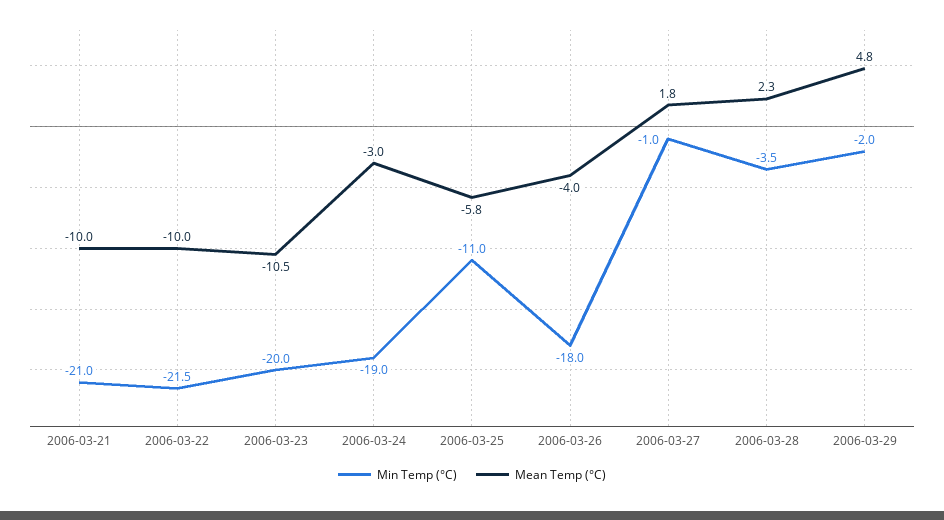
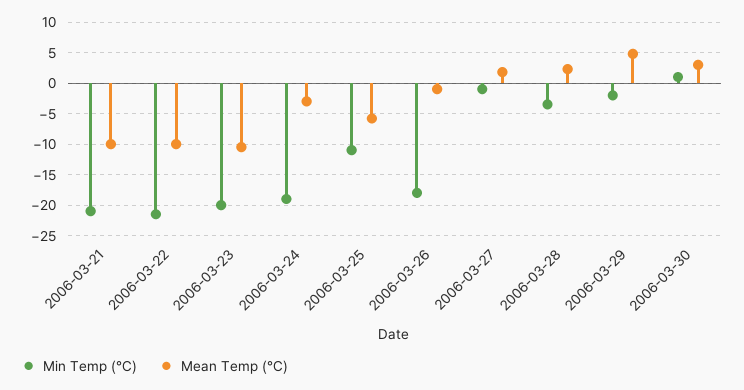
Mean Temp (°C), 2006-03-26: -4 -> -1
Min Temp (°C), 2006-03-30: none -> 1
Mean Temp (°C), 2006-03-30: none -> 3

